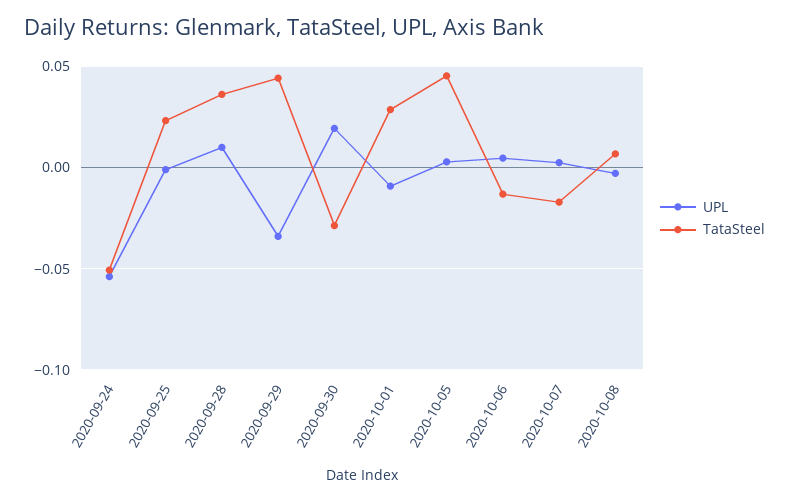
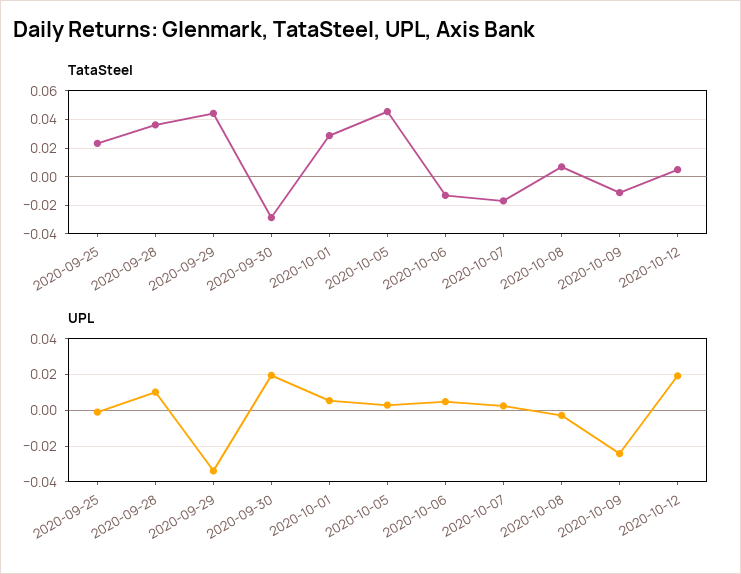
UPL, 2020-09-24: -0.055 -> none
TataSteel, 2020-09-24: -0.05 -> none
UPL, 2020-10-01: -0.01 -> 0.005
TataSteel, 2020-10-09: none -> -0.01
TataSteel, 2020-10-12: none -> 0.005
UPL, 2020-10-09: none -> -0.025
UPL, 2020-10-12: none -> 0.02

